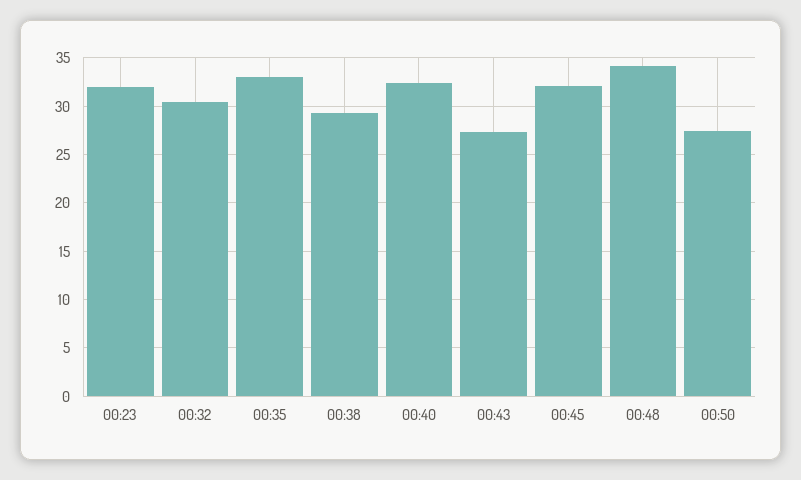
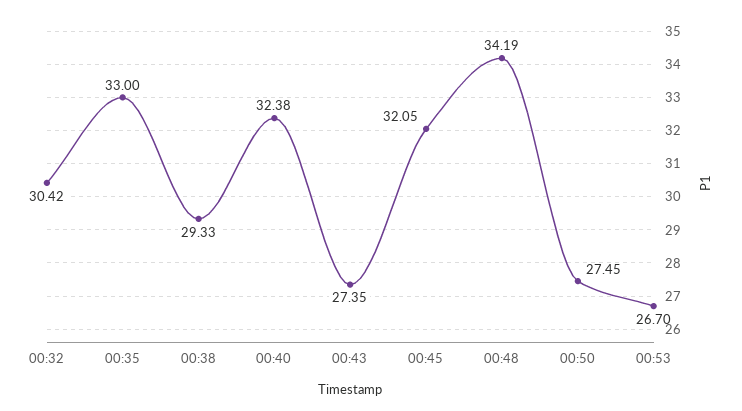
00:23: 32 -> none
00:53: none -> 26.7

